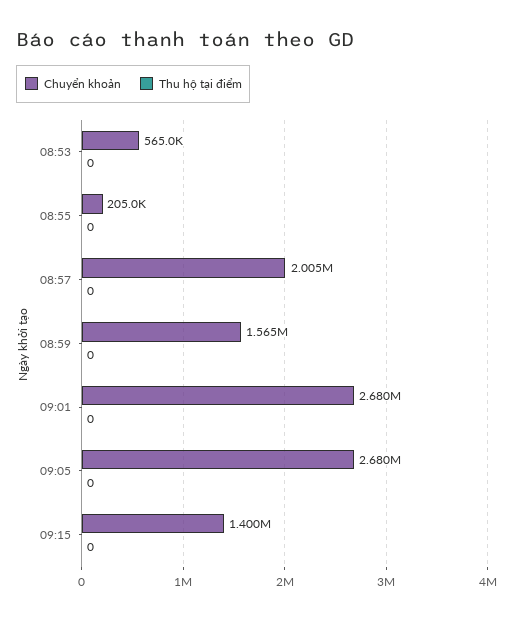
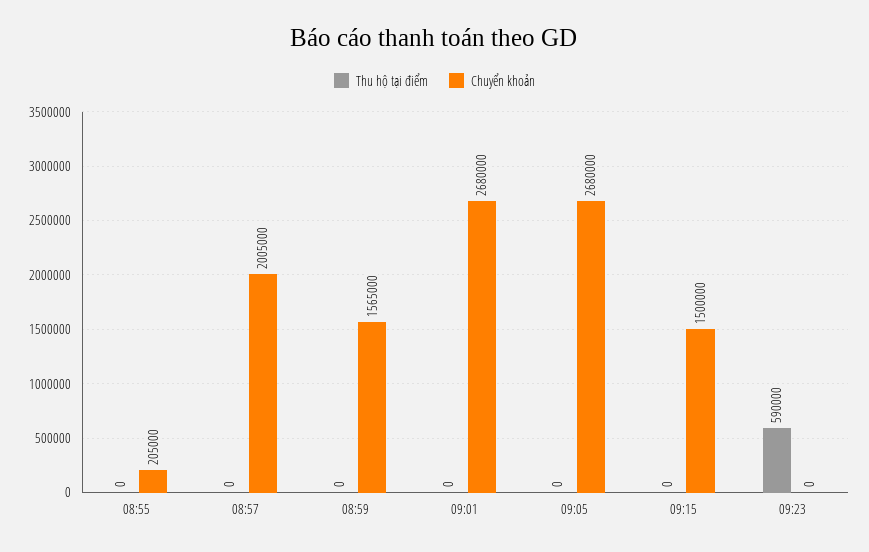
Chuyển khoản, 08:53: 565000 -> none
Thu hộ tại điểm, 08:53: 0 -> none
Chuyển khoản, 09:15: 1400000 -> 1500000
Thu hộ tại điểm, 09:23: none -> 590000
Chuyển khoản, 09:23: none -> 0

